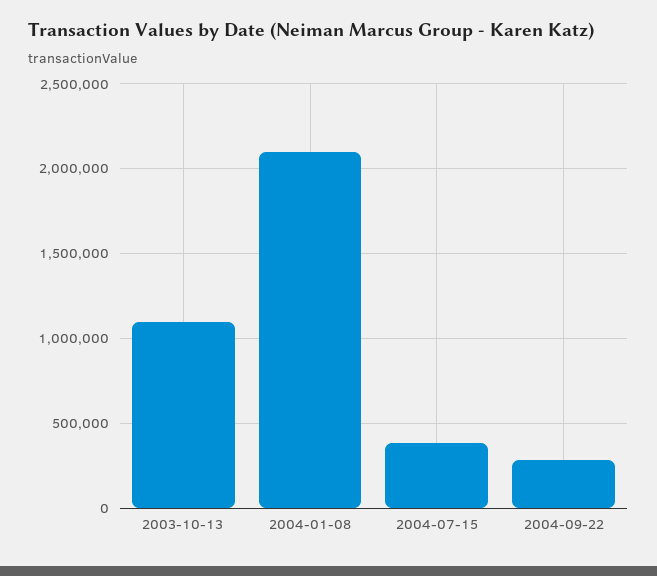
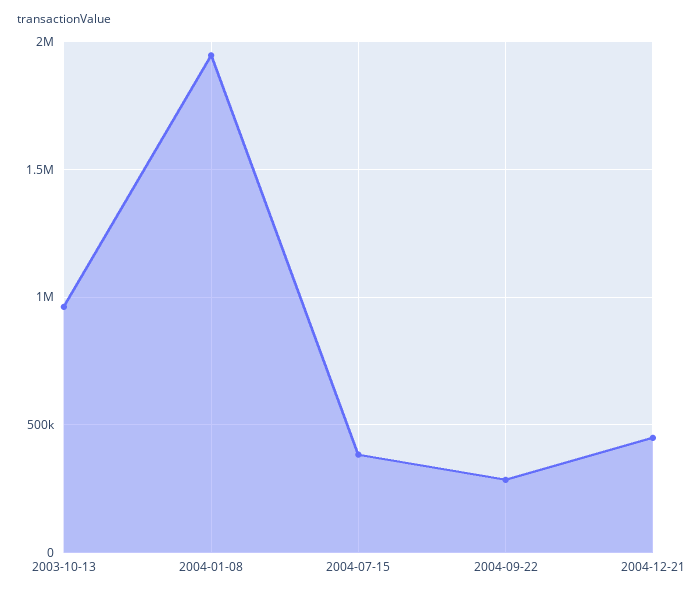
2003-10-13: 1100000 -> 950000
2004-01-08: 2100000 -> 1950000
2004-12-21: none -> 450000

